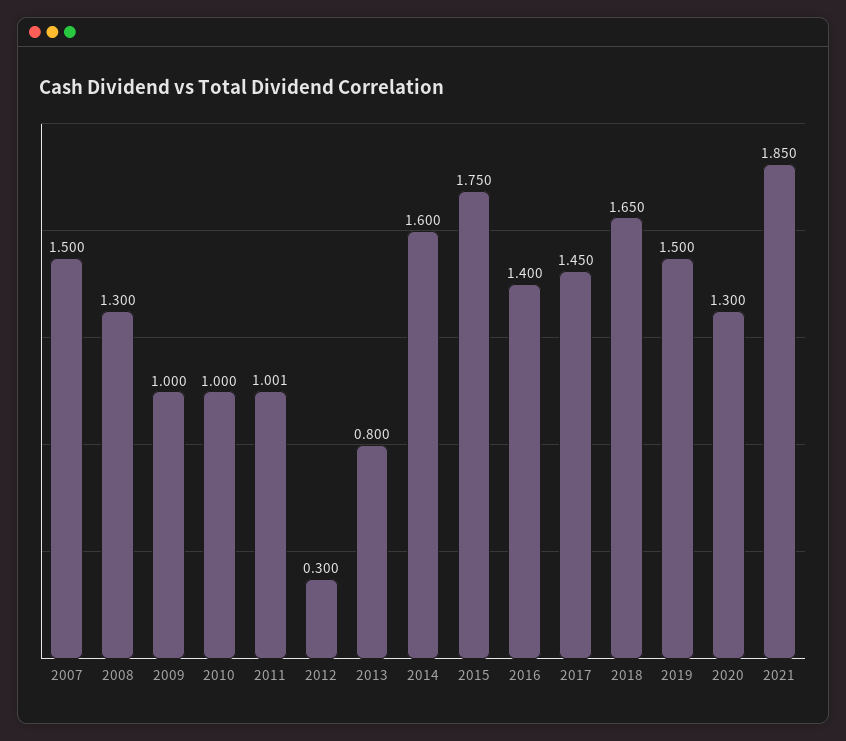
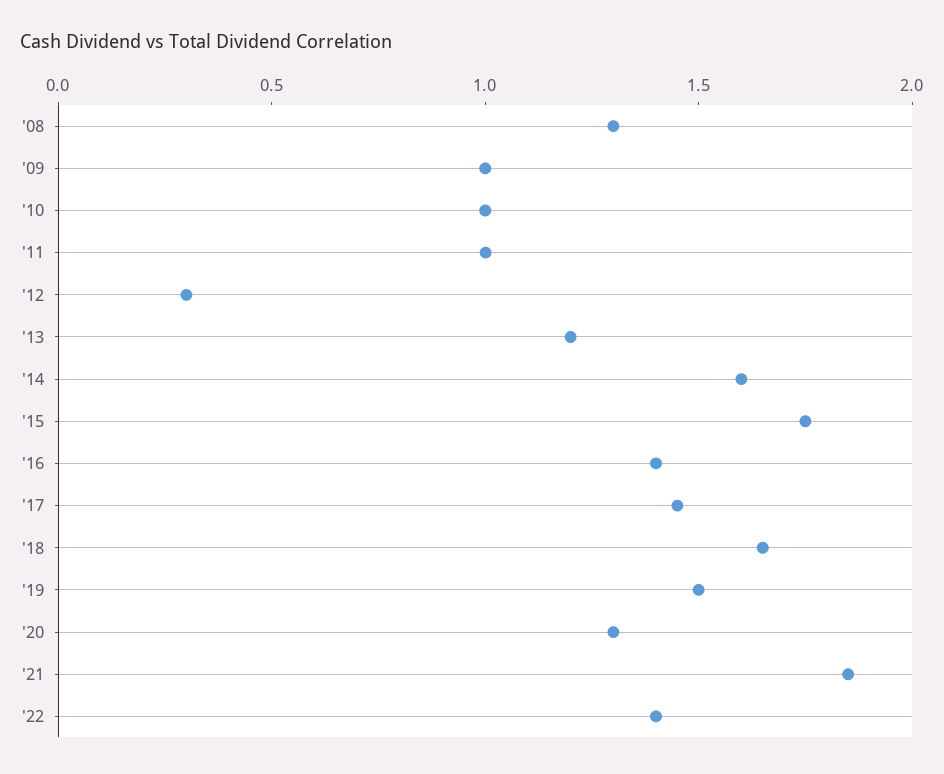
2007: 1.5 -> none
2013: 0.8 -> 1.2
'22: none -> 1.4

